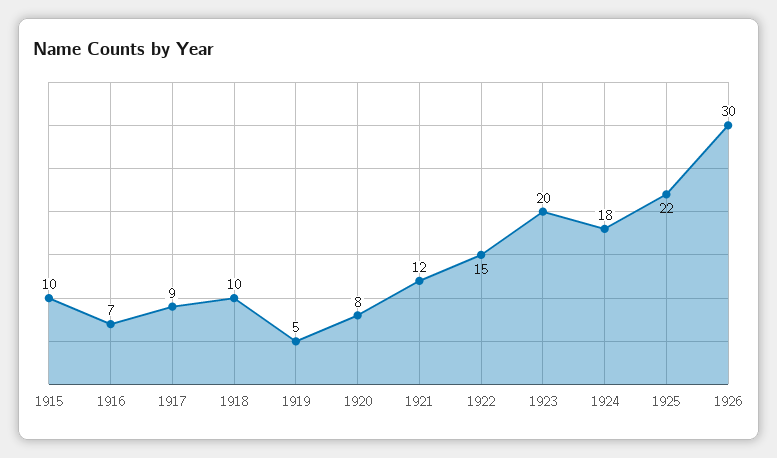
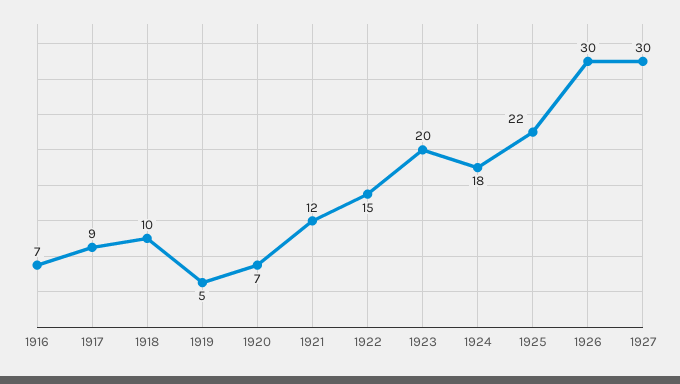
1915: 10 -> none
1920: 8 -> 7
1927: none -> 30

